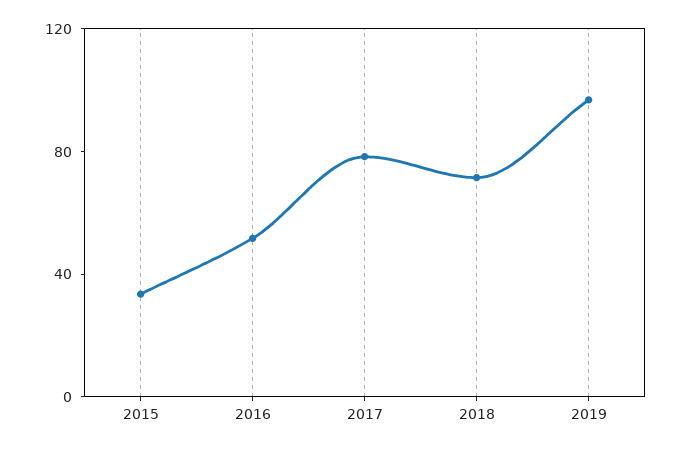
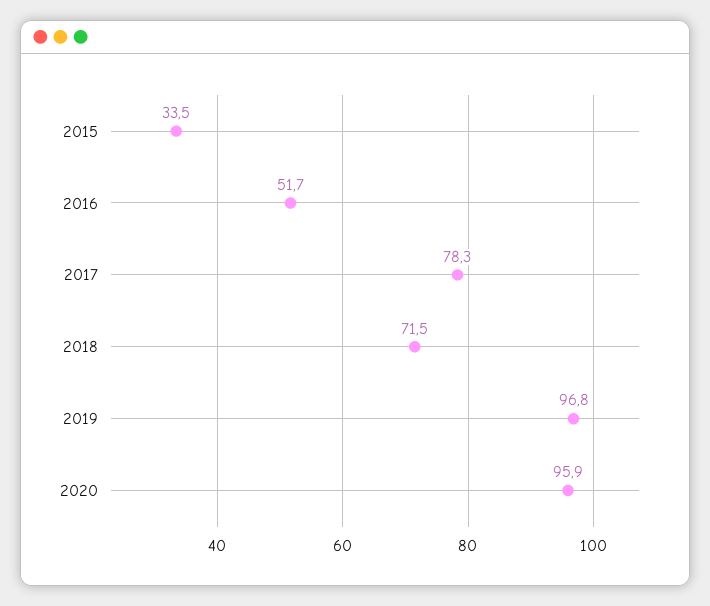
2020: none -> 95.9

